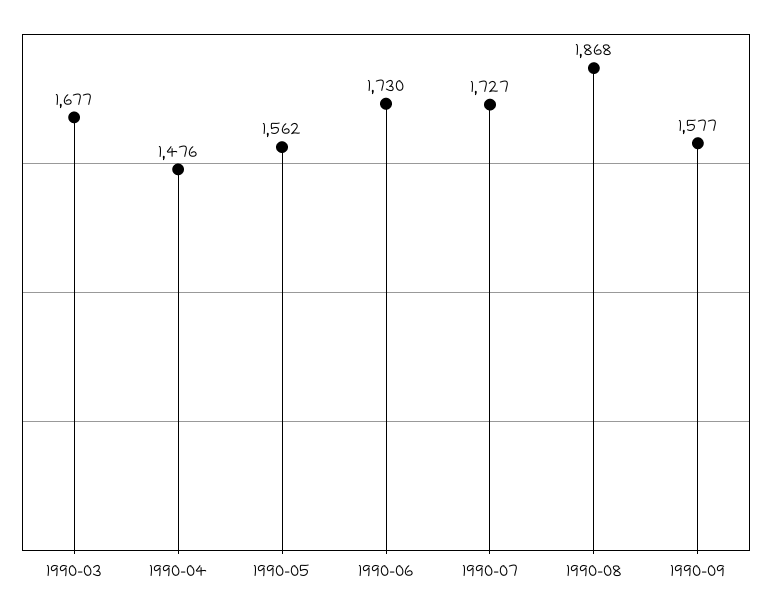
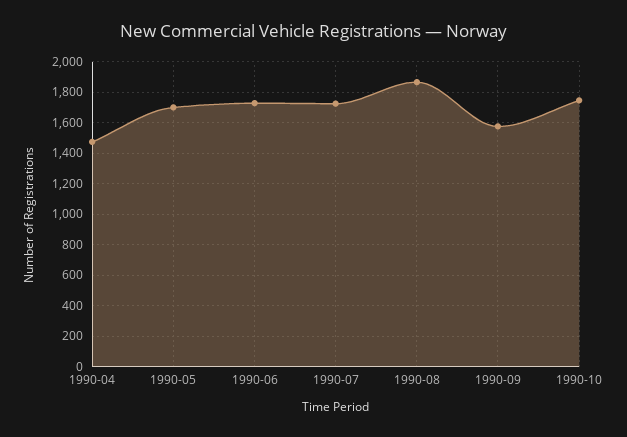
1990-03: 1677 -> none
1990-05: 1562 -> 1700
1990-10: none -> 1750

